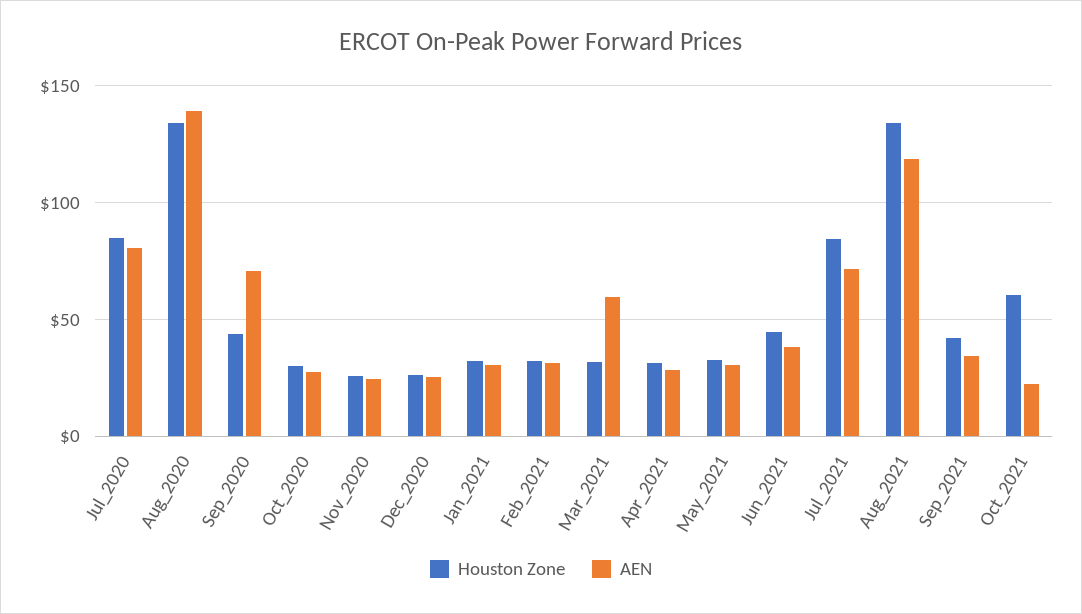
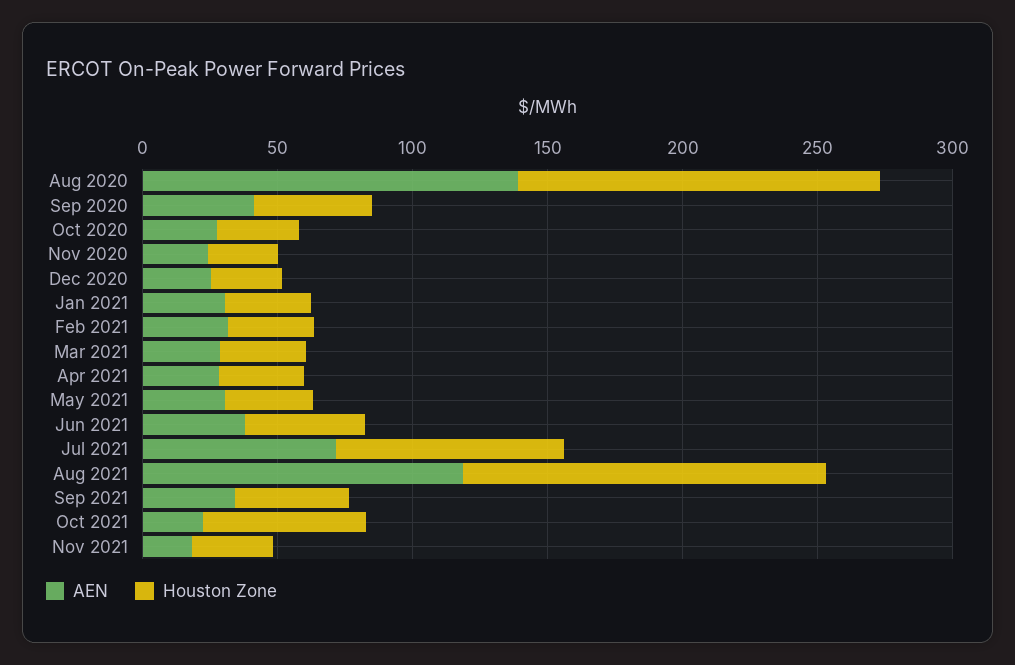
Houston Zone, Jul_2020: 85 -> none
AEN, Jul_2020: 80 -> none
AEN, Sep_2020: 70 -> 40
AEN, Mar_2021: 60 -> 30
AEN, Nov 2021: none -> 20
Houston Zone, Nov 2021: none -> 30

